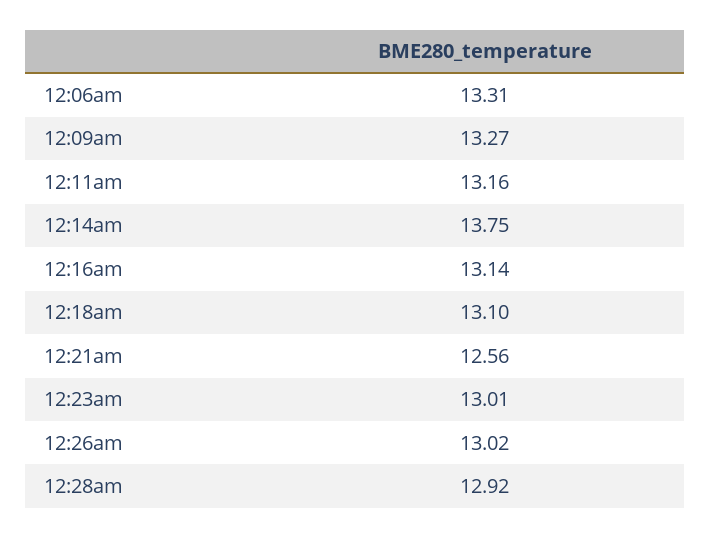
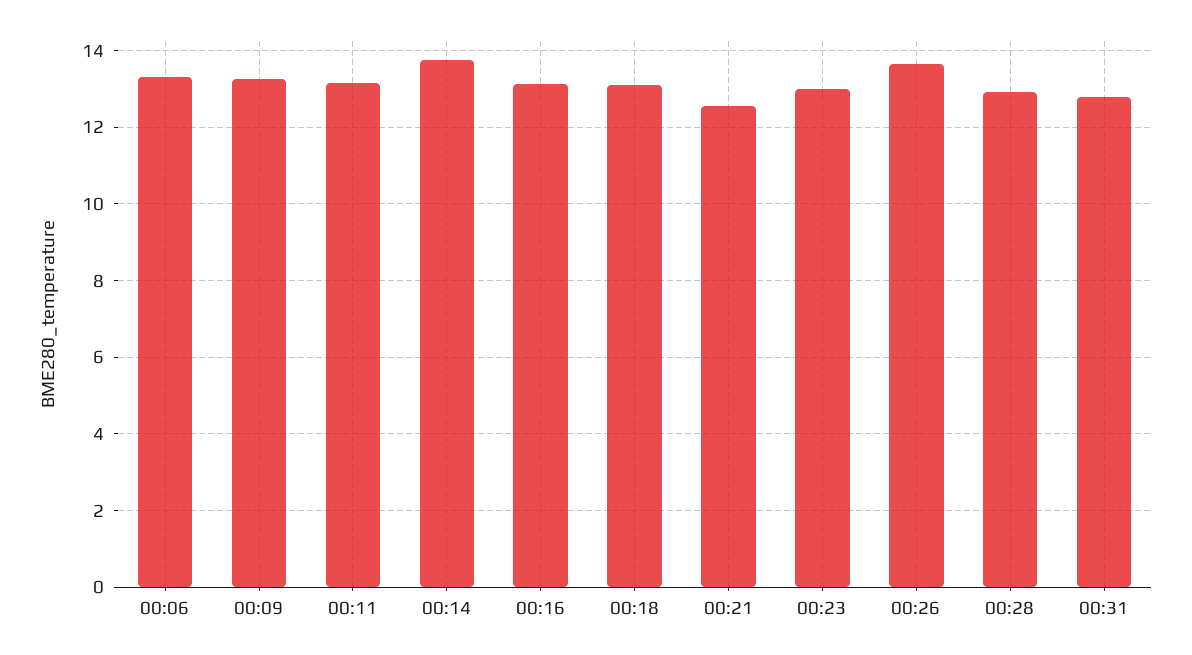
12:26am: 13.02 -> 13.6
00:31: none -> 12.8

